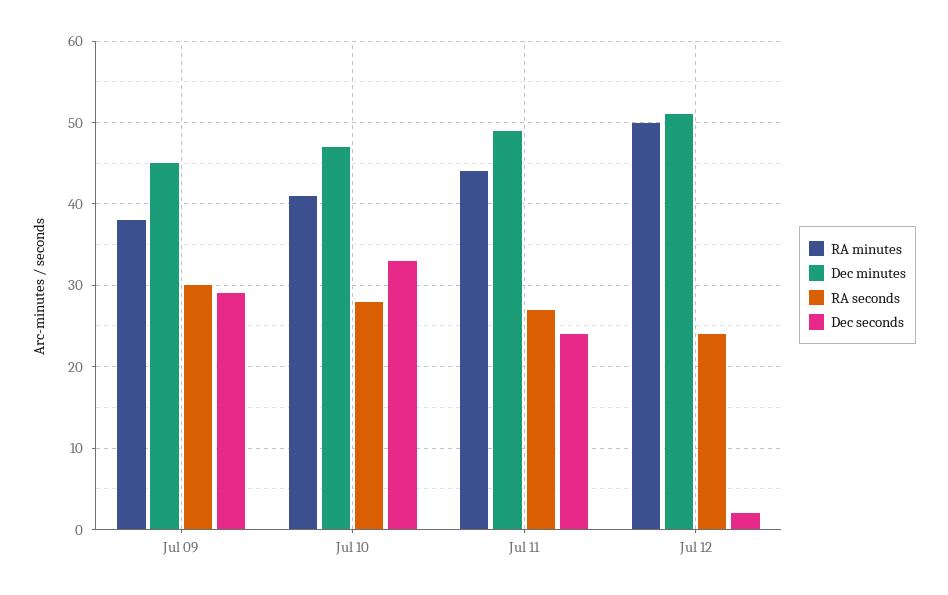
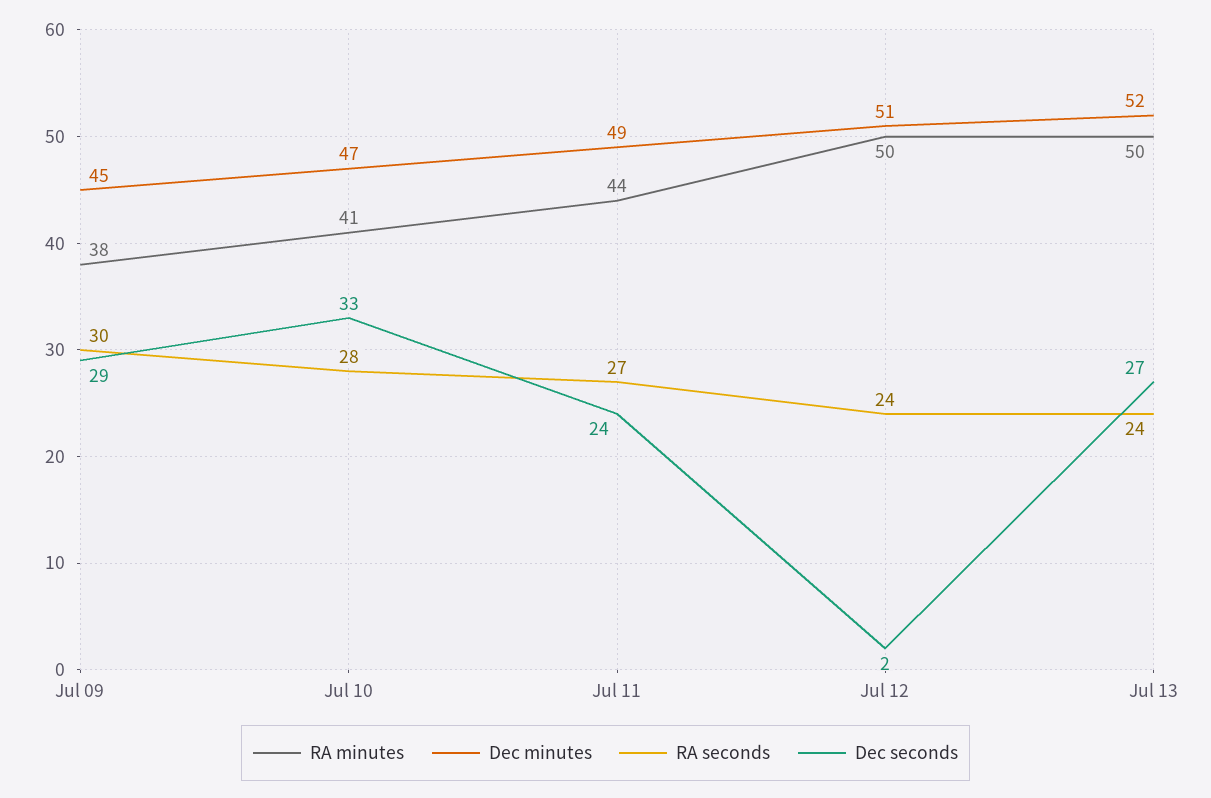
RA minutes, Jul 13: none -> 50
Dec minutes, Jul 13: none -> 52
RA seconds, Jul 13: none -> 24
Dec seconds, Jul 13: none -> 27

